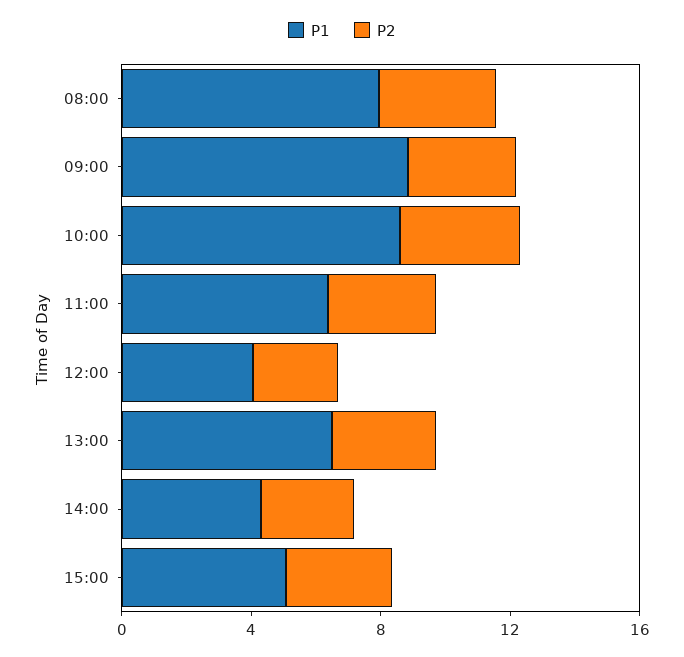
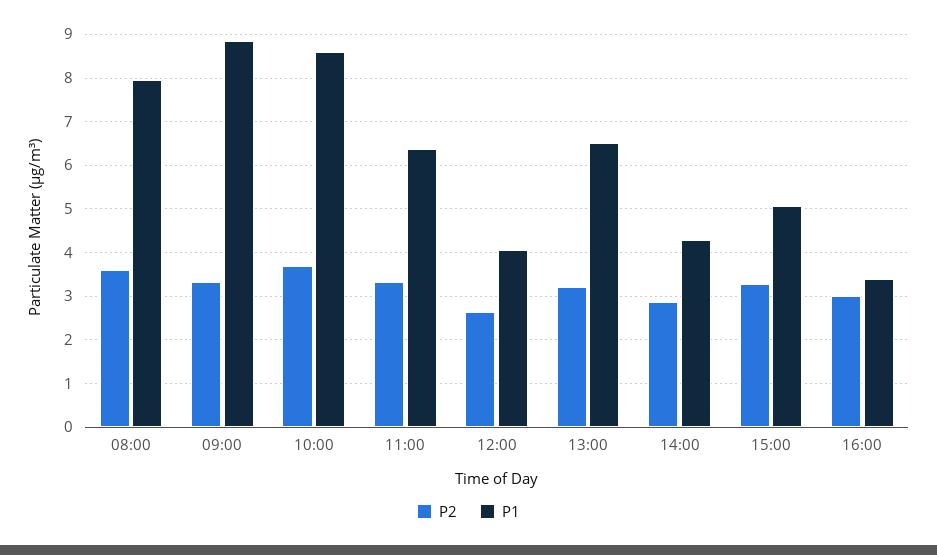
P2, 16:00: none -> 3
P1, 16:00: none -> 3.4

